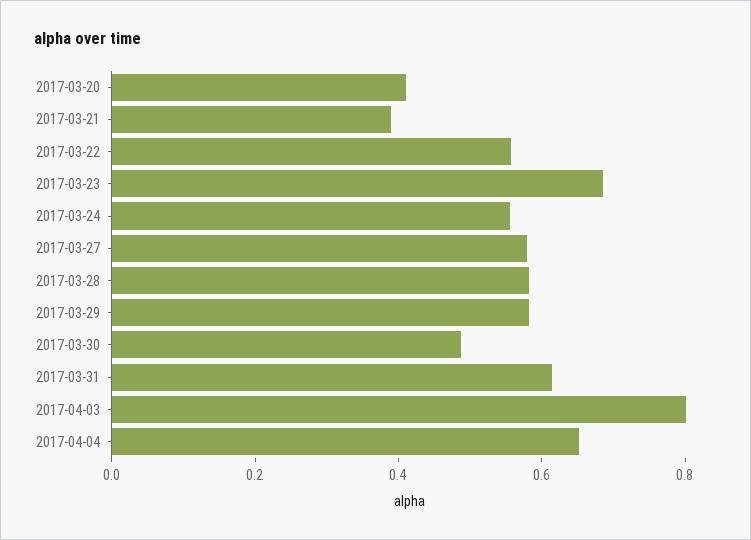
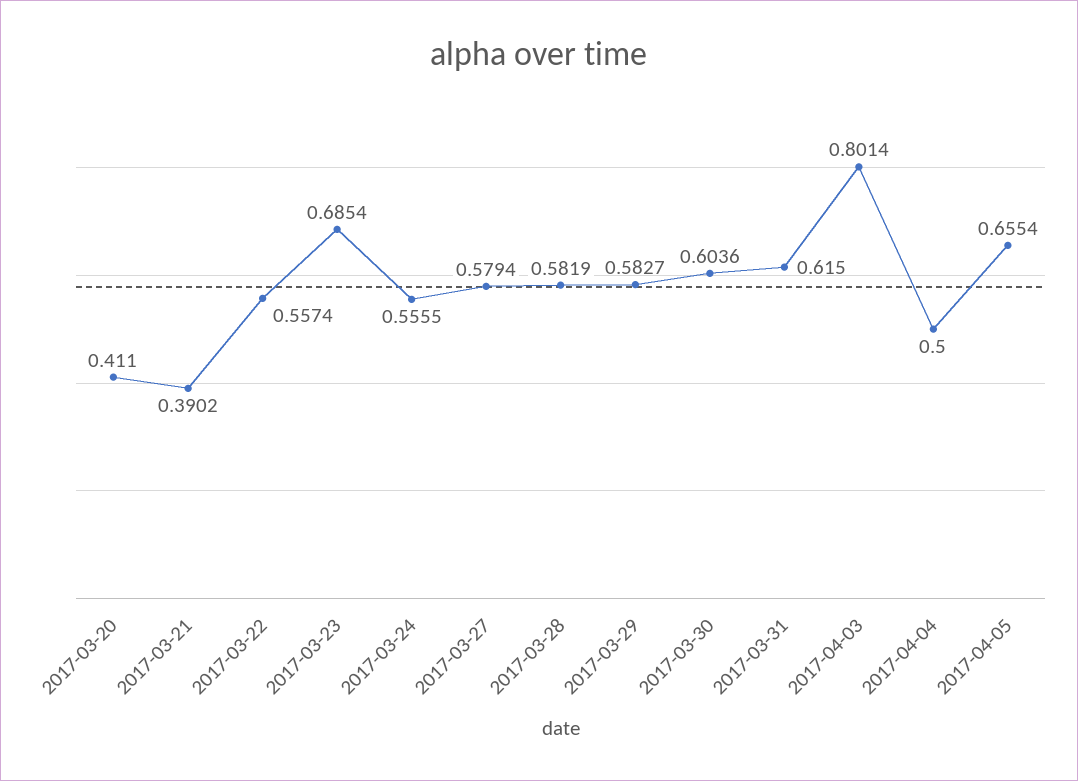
2017-03-30: 0.5 -> 0.6036
2017-04-04: 0.65 -> 0.5
2017-04-05: none -> 0.6554

